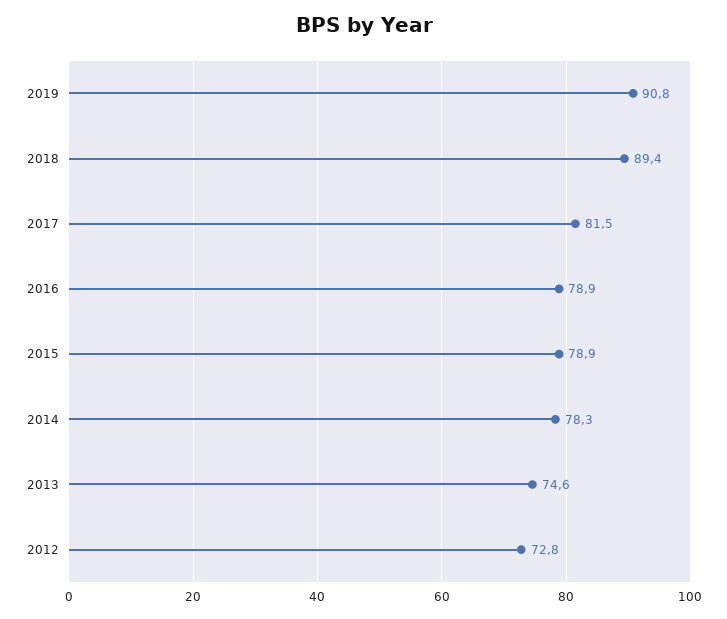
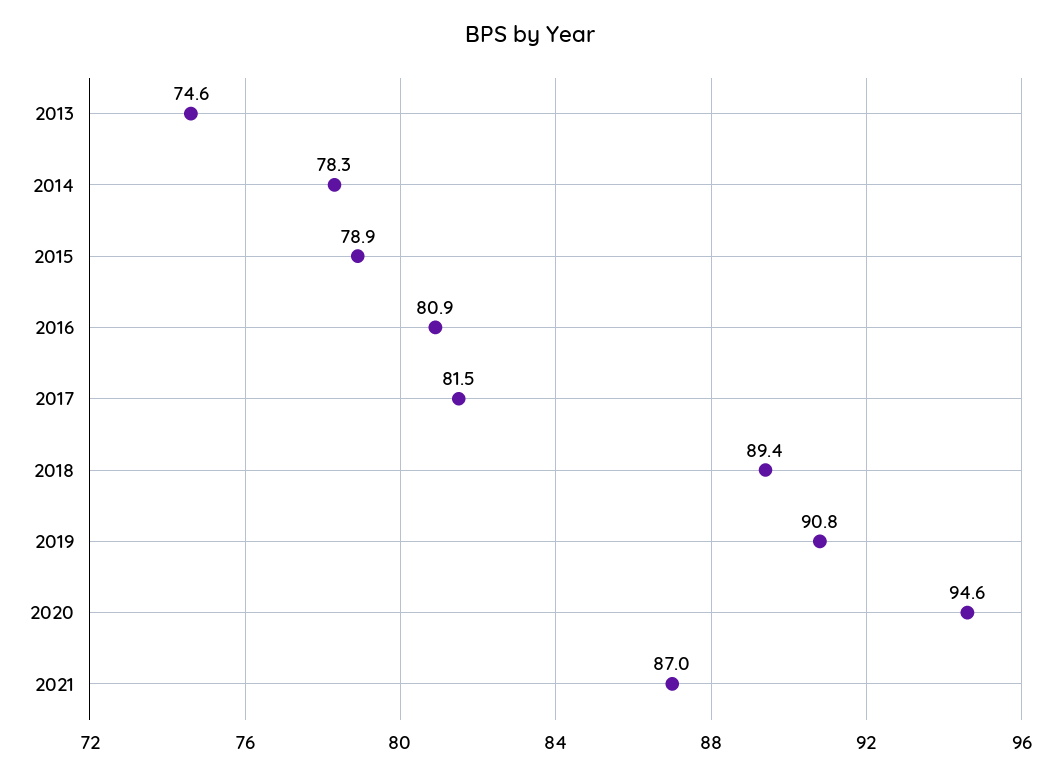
2016: 78.9 -> 80.9
2012: 72.8 -> none
2020: none -> 94.6
2021: none -> 87

